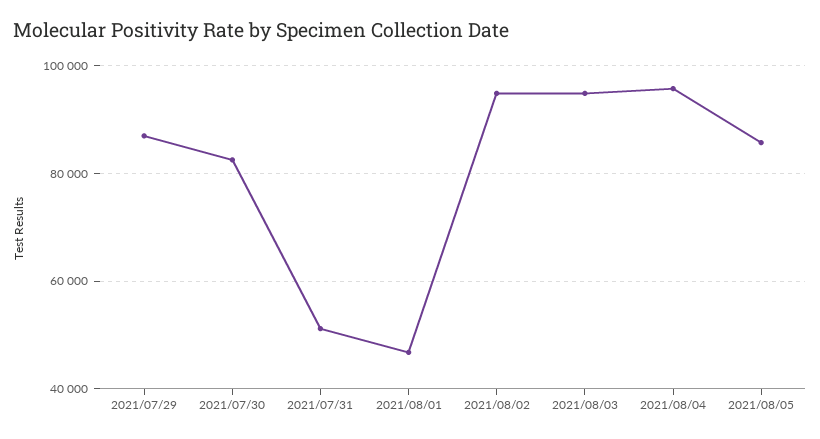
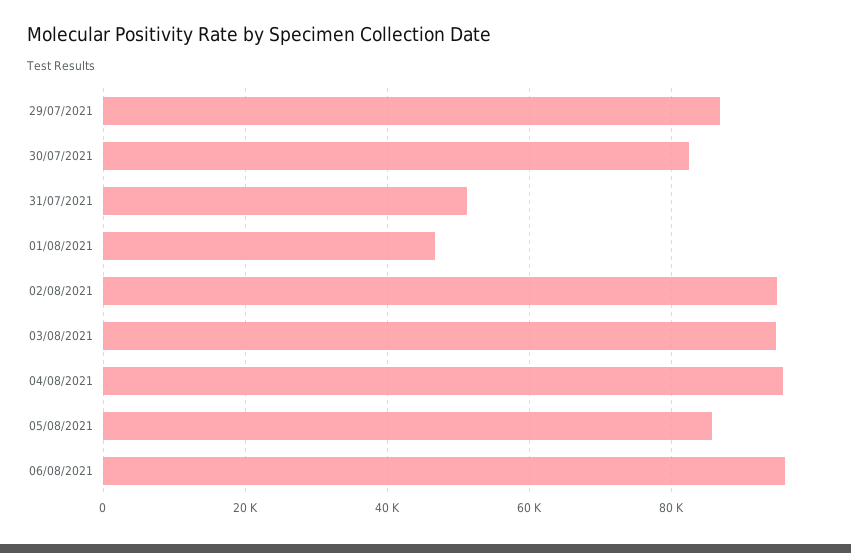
06/08/2021: none -> 96000

